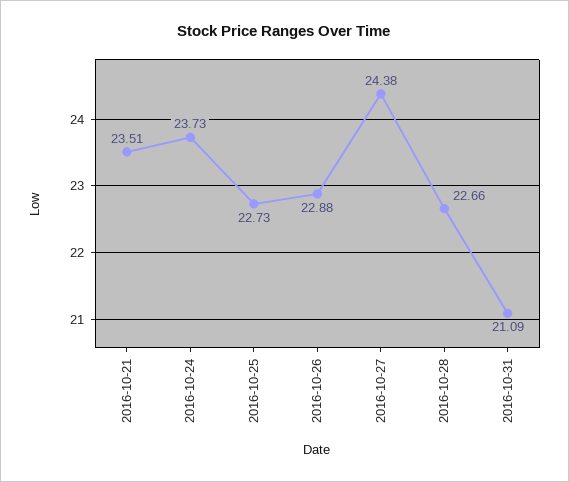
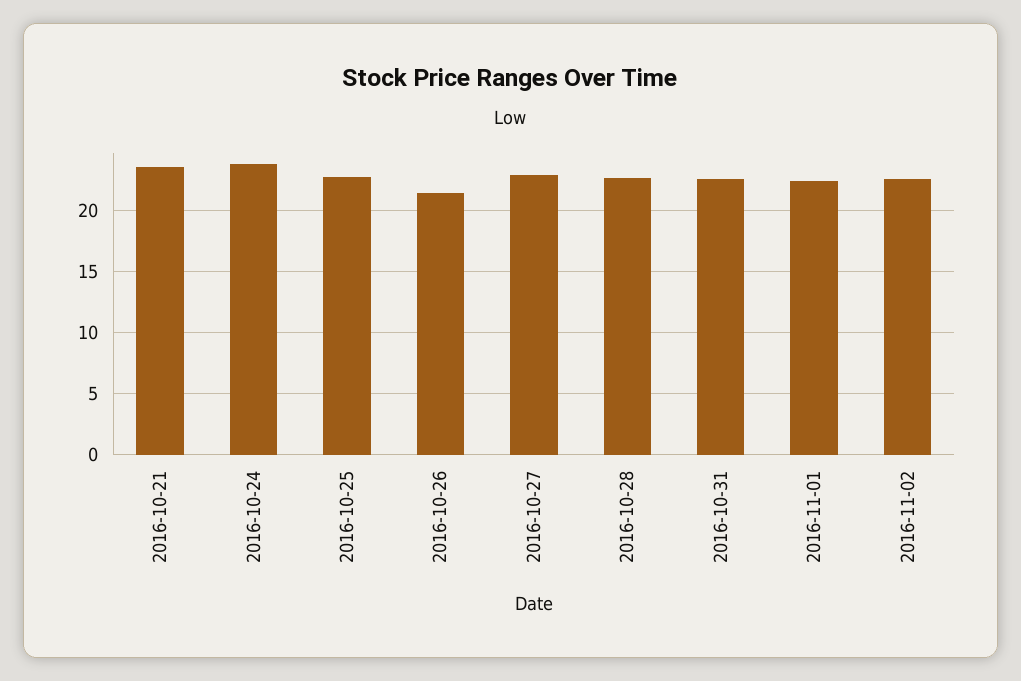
2016-10-26: 22.88 -> 21.5
2016-10-27: 24.38 -> 23
2016-10-31: 21.09 -> 22.5
2016-11-01: none -> 22.5
2016-11-02: none -> 22.5

